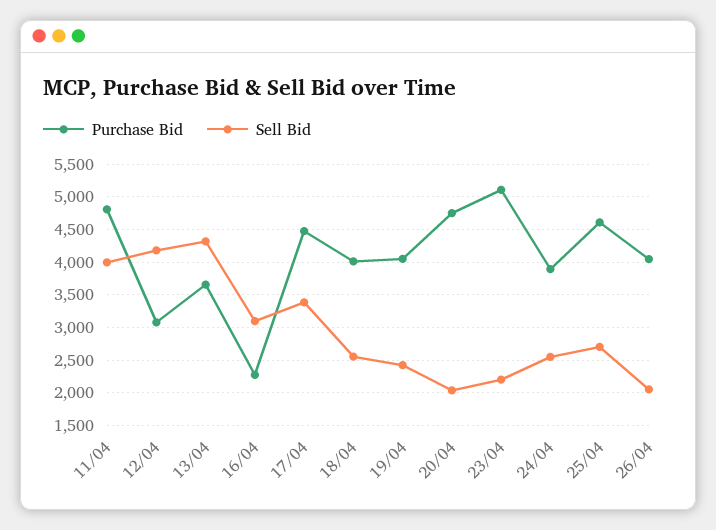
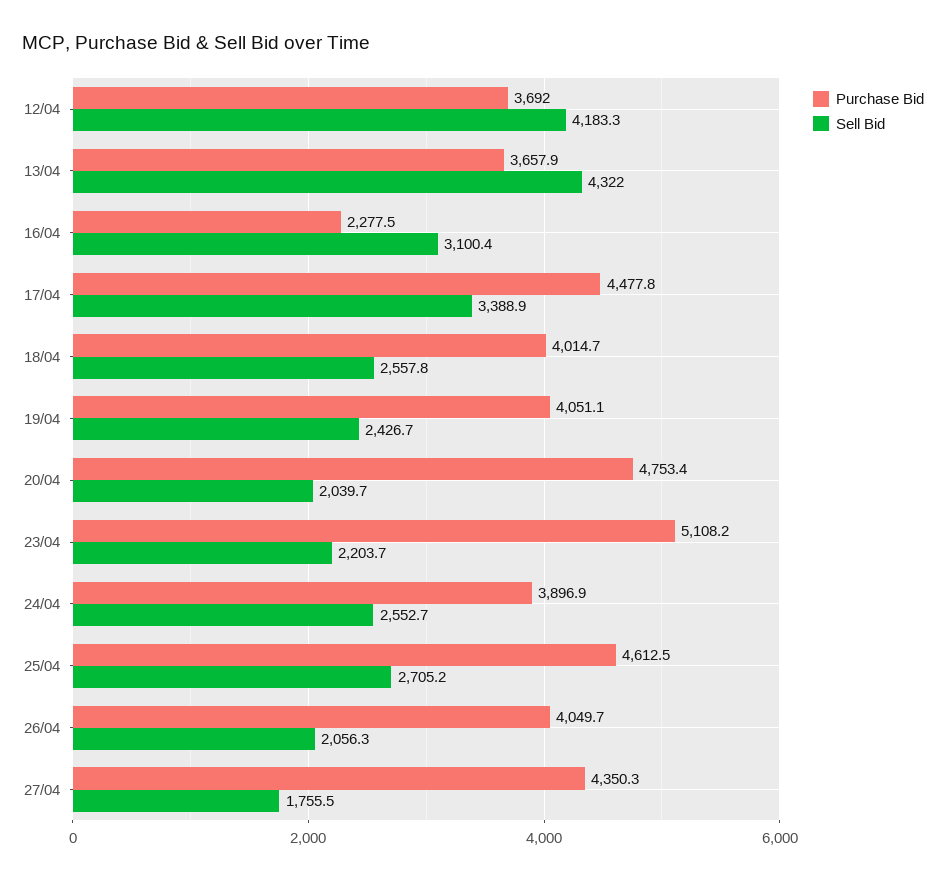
Purchase Bid, 11/04: 4800 -> none
Sell Bid, 11/04: 4000 -> none
Purchase Bid, 12/04: 3100 -> 3692
Purchase Bid, 27/04: none -> 4350.3
Sell Bid, 27/04: none -> 1755.5

